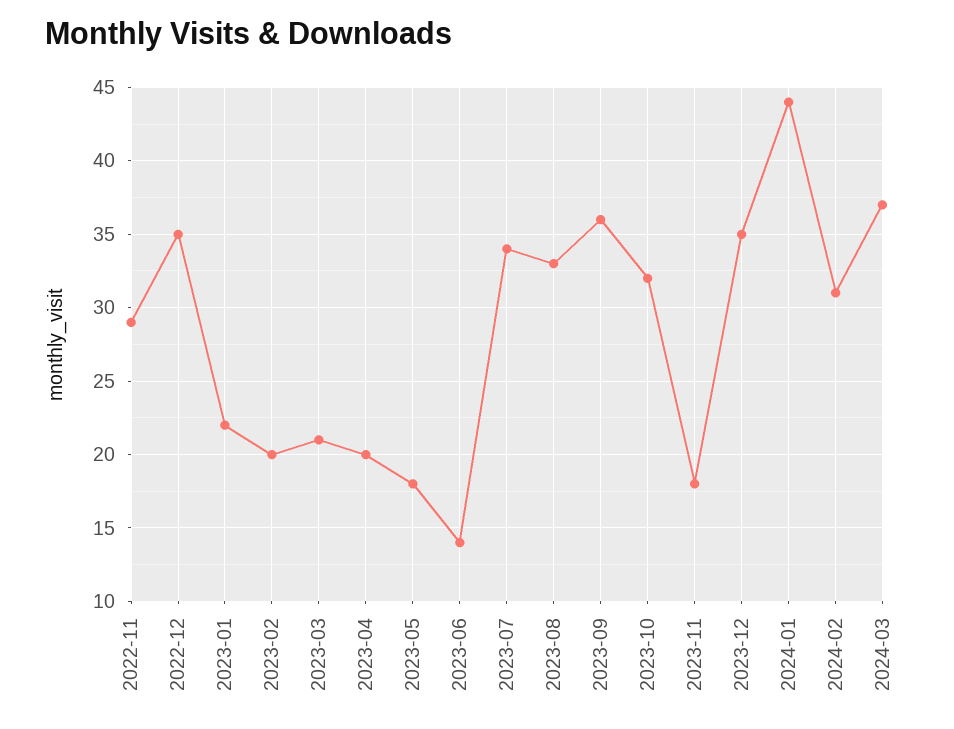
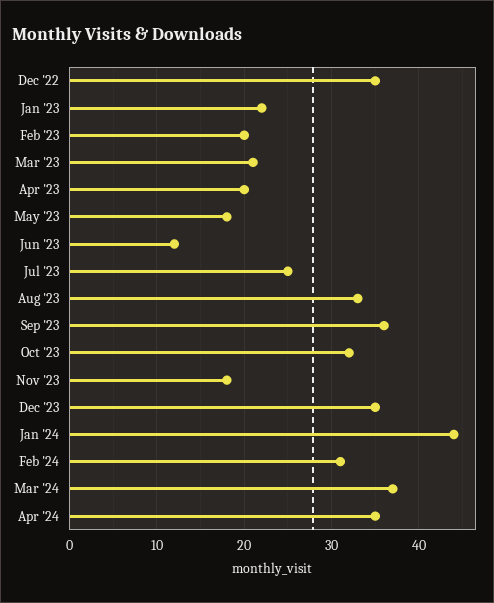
2022-11: 29 -> none
2023-06: 14 -> 12
2023-07: 34 -> 25
Apr '24: none -> 35

